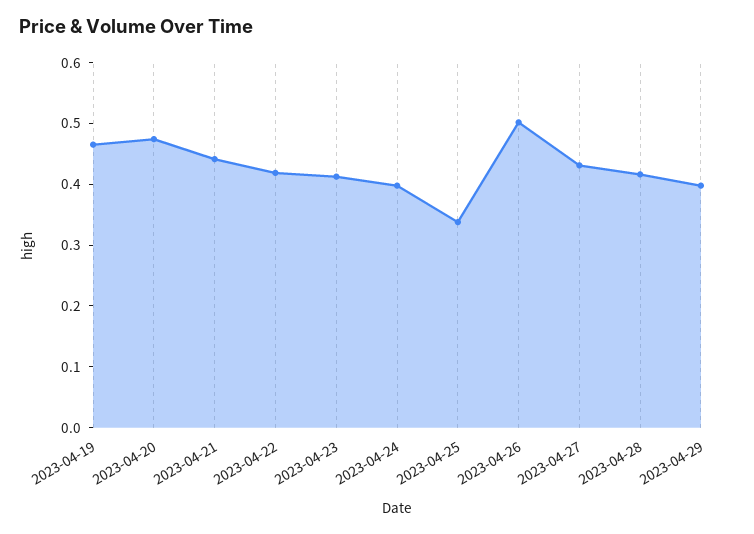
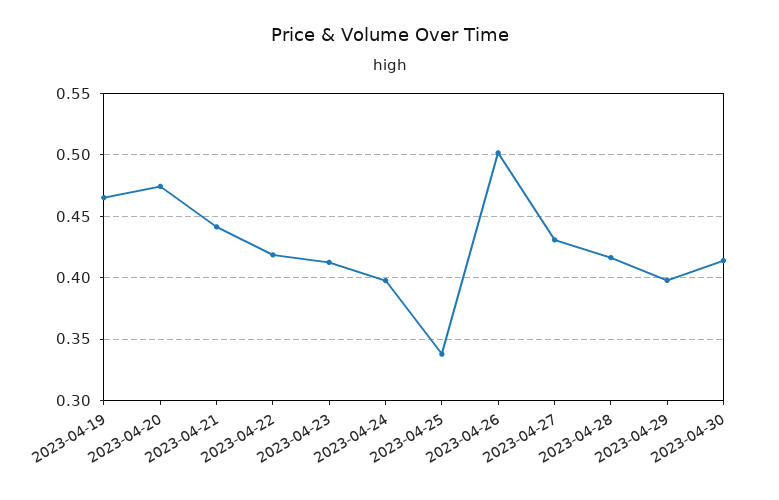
2023-04-30: none -> 0.415

